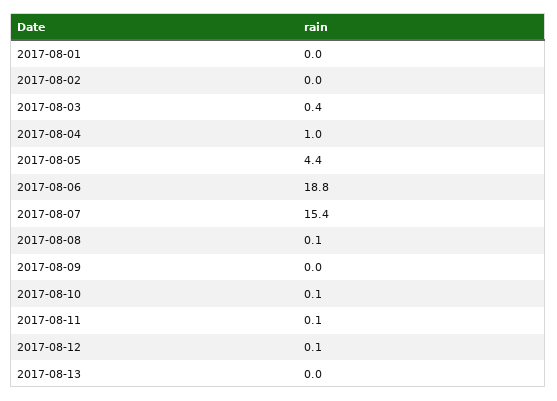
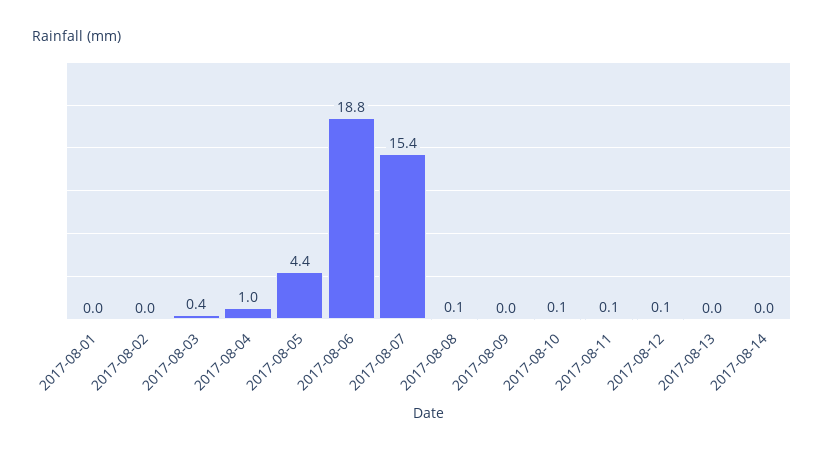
2017-08-14: none -> 0

